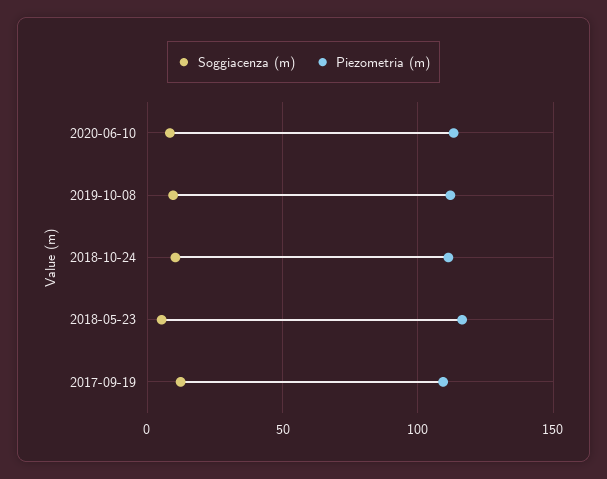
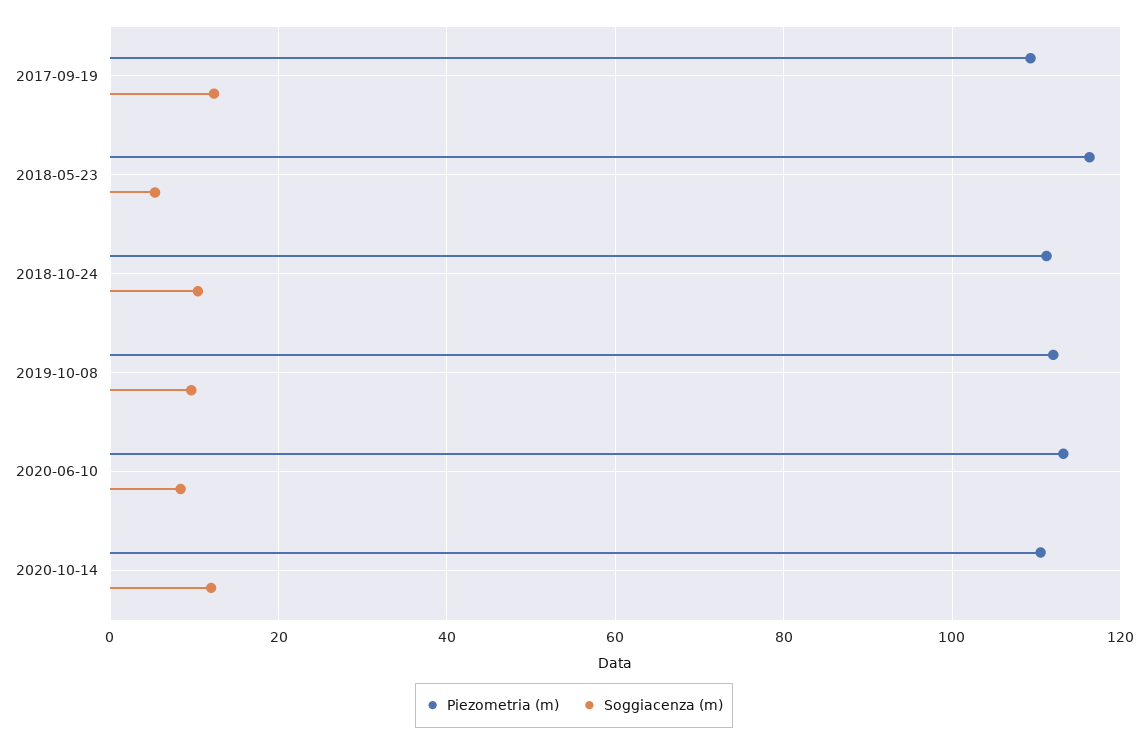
Piezometria (m), 2020-10-14: none -> 110
Soggiacenza (m), 2020-10-14: none -> 12

